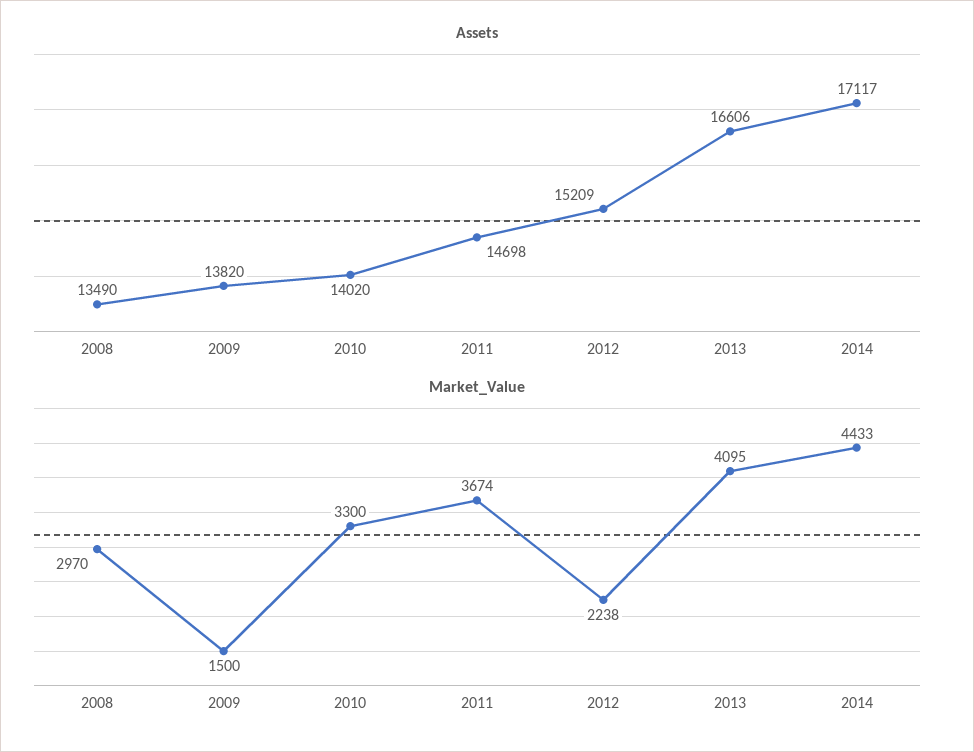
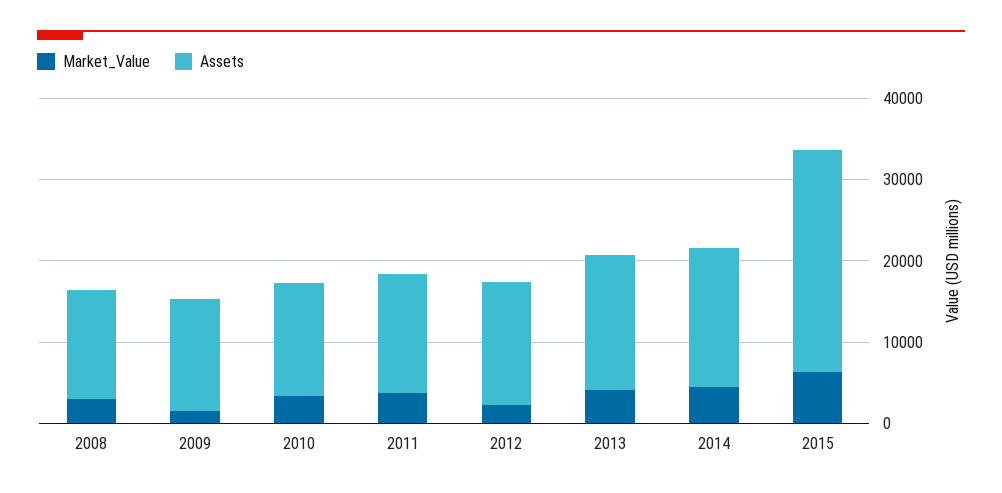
Market_Value, 2015: none -> 6000
Assets, 2015: none -> 28000

